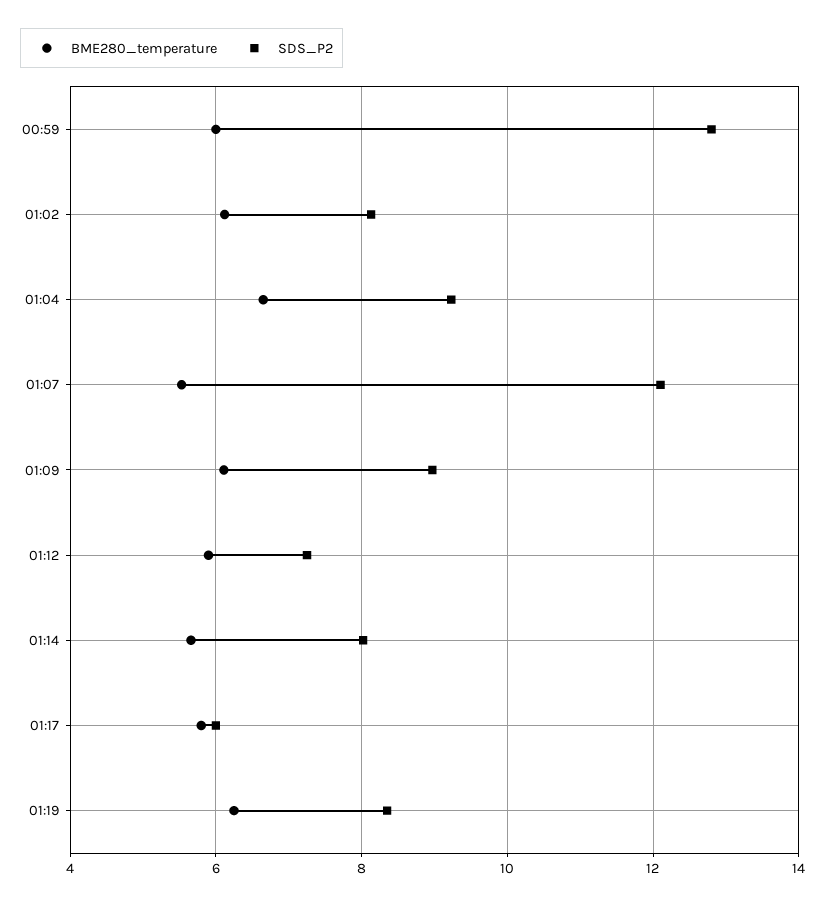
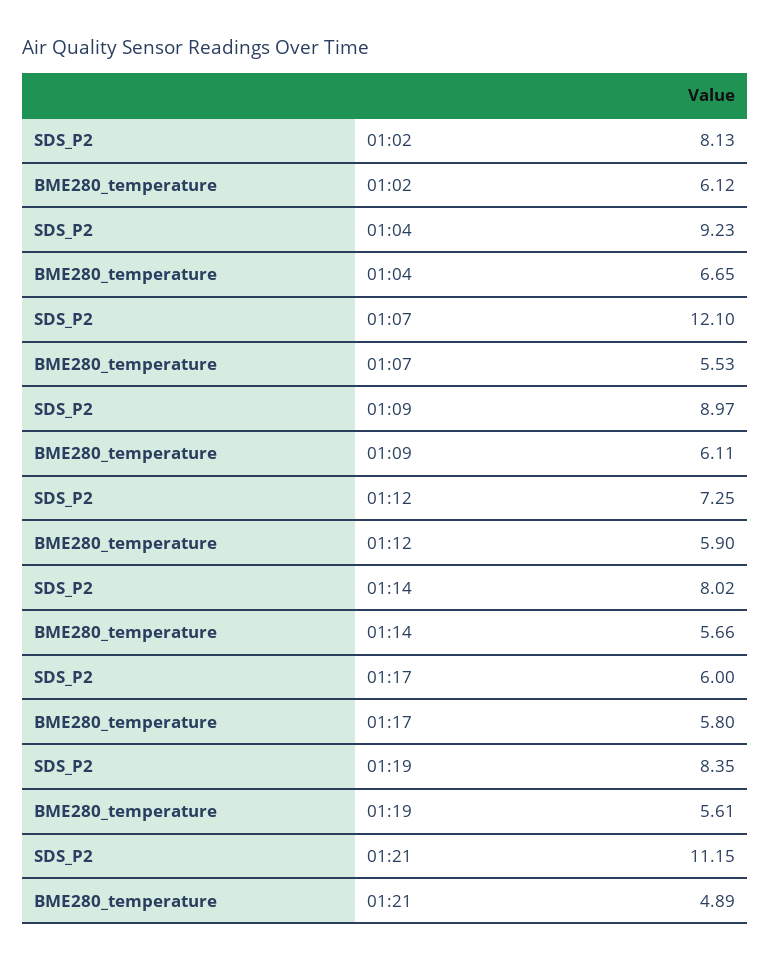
BME280_temperature, 00:59: 6 -> none
SDS_P2, 00:59: 12.8 -> none
BME280_temperature, 01:19: 6.2 -> 5.61
SDS_P2, 01:21: none -> 11.15
BME280_temperature, 01:21: none -> 4.89

